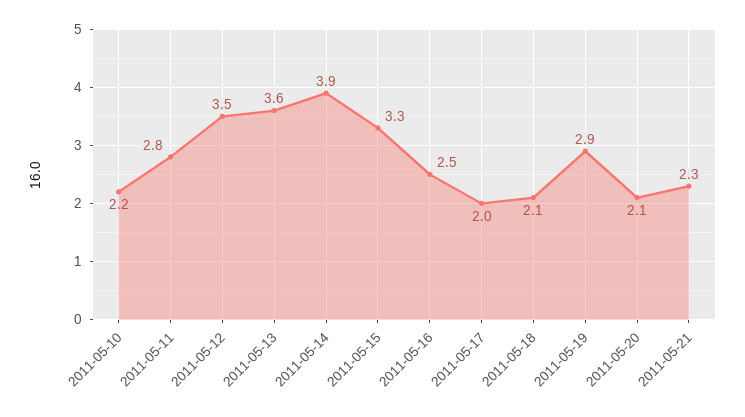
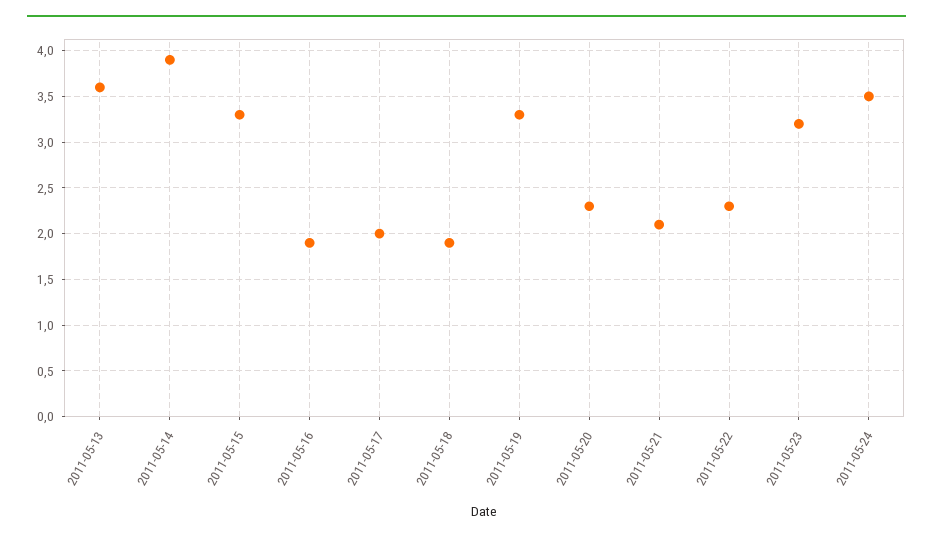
2011-05-10: 2.2 -> none
2011-05-11: 2.8 -> none
2011-05-12: 3.5 -> none
2011-05-16: 2.5 -> 1.9
2011-05-18: 2.1 -> 1.9
2011-05-19: 2.9 -> 3.3
2011-05-20: 2.1 -> 2.3
2011-05-21: 2.3 -> 2.1
2011-05-22: none -> 2.3
2011-05-23: none -> 3.2
2011-05-24: none -> 3.5

